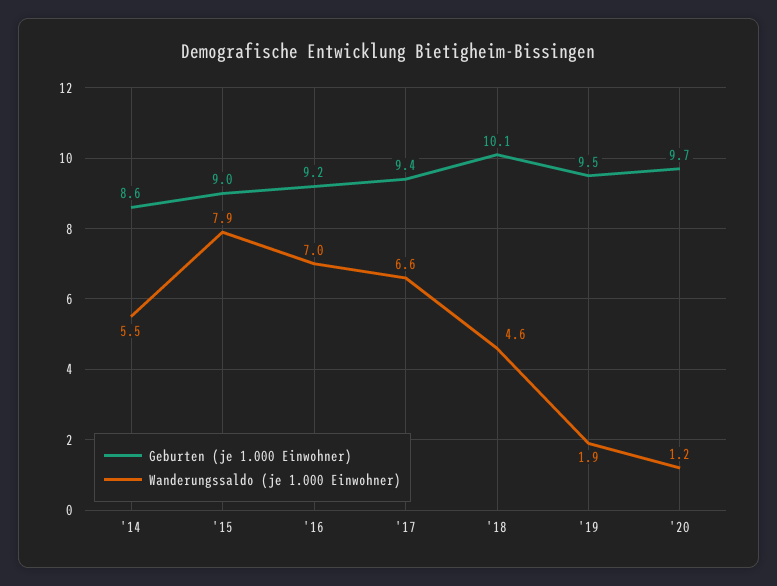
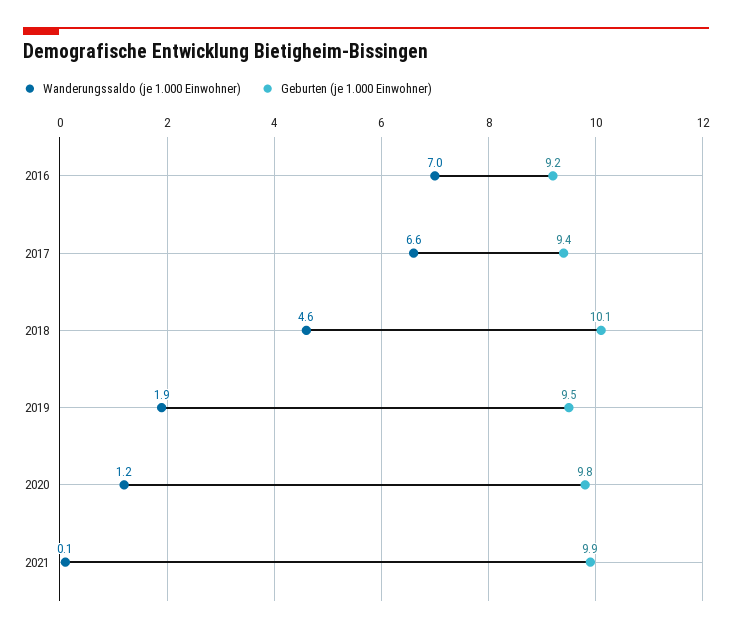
Geburten (je 1.000 Einwohner), '14: 8.6 -> none
Wanderungssaldo (je 1.000 Einwohner), '14: 5.5 -> none
Geburten (je 1.000 Einwohner), '15: 9 -> none
Wanderungssaldo (je 1.000 Einwohner), '15: 7.9 -> none
Geburten (je 1.000 Einwohner), '20: 9.7 -> 9.8
Wanderungssaldo (je 1.000 Einwohner), 2021: none -> 0.1
Geburten (je 1.000 Einwohner), 2021: none -> 9.9

